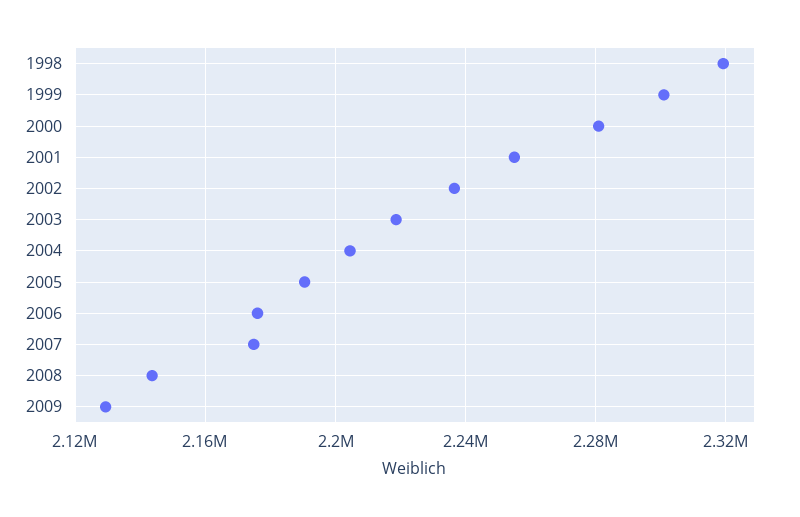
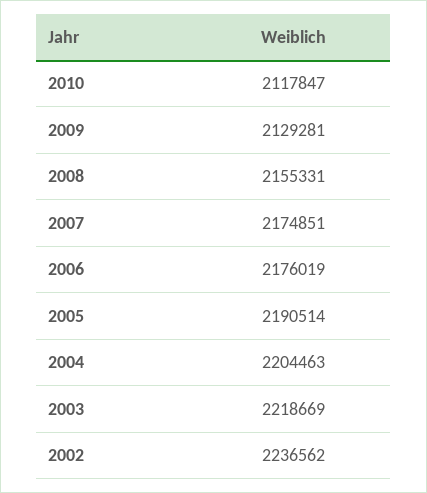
1998: 2320000 -> none
1999: 2300000 -> none
2000: 2280000 -> none
2001: 2255000 -> none
2008: 2145000 -> 2155331
2010: none -> 2117847

